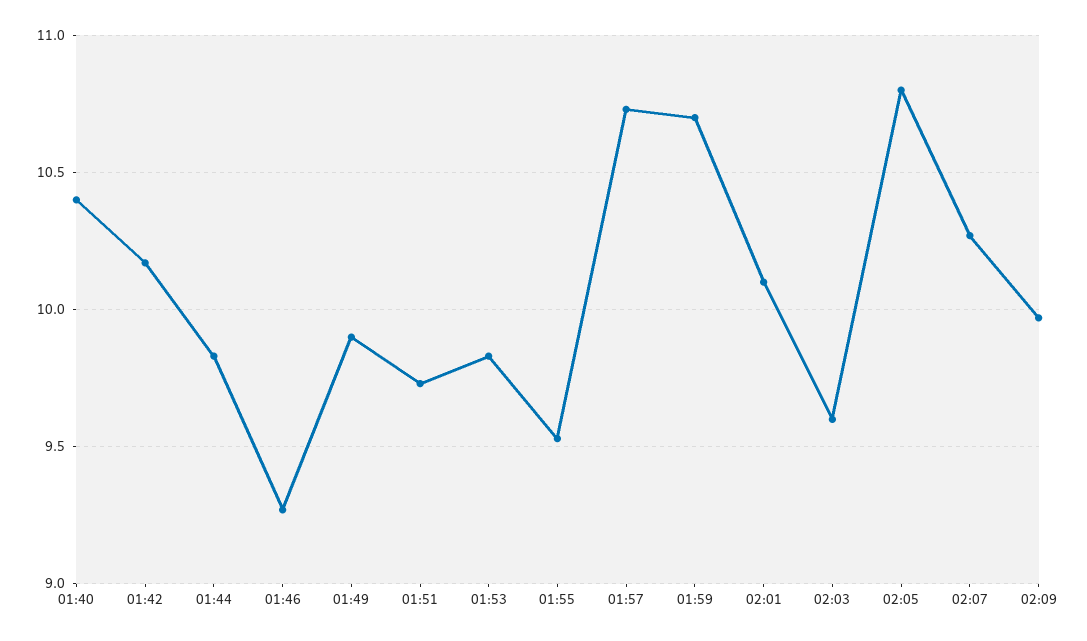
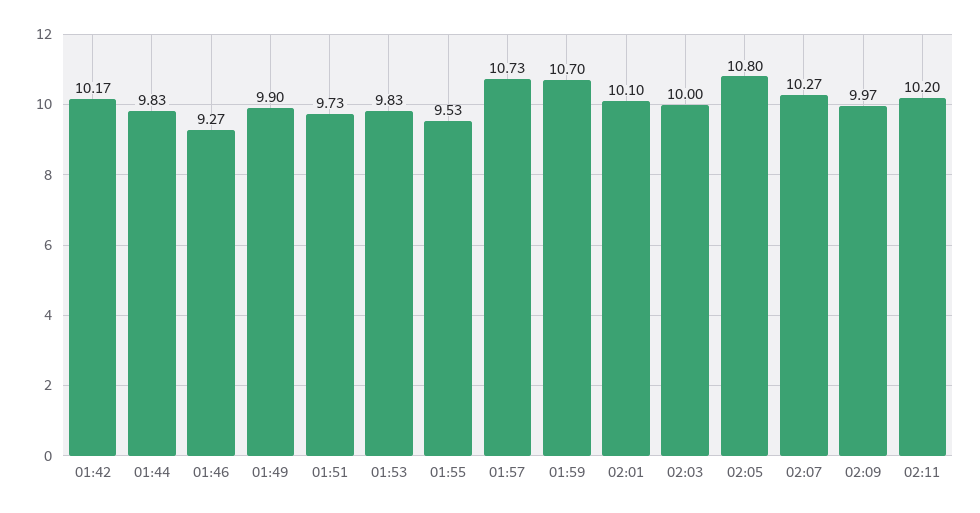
01:40: 10.4 -> none
02:03: 9.6 -> 10
02:11: none -> 10.2

